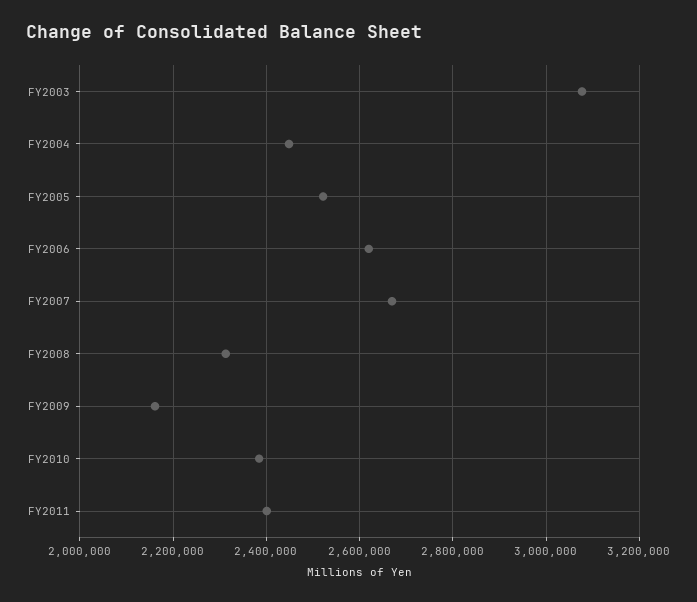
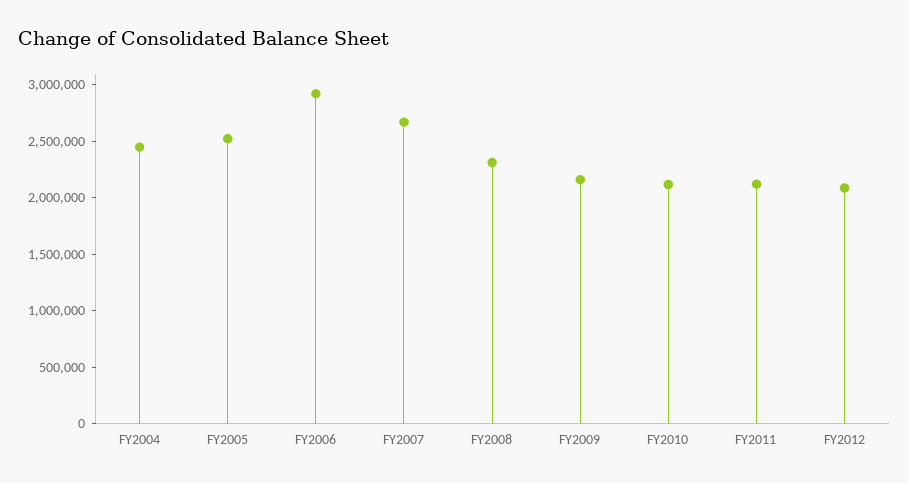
FY2003: 3080000 -> none
FY2006: 2620000 -> 2900000
FY2010: 2380000 -> 2100000
FY2011: 2400000 -> 2100000
FY2012: none -> 2100000

